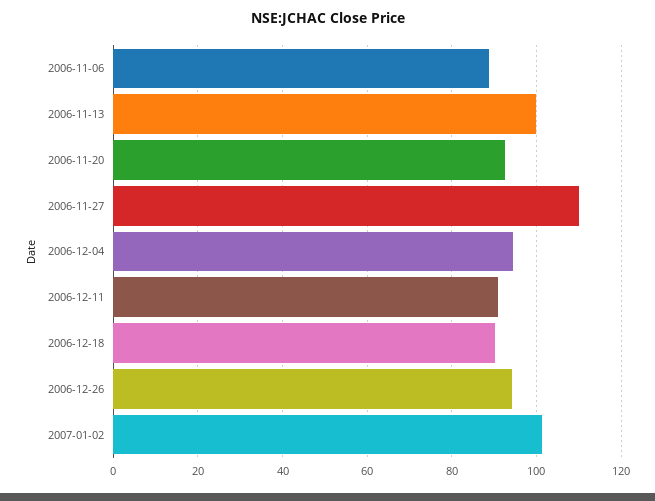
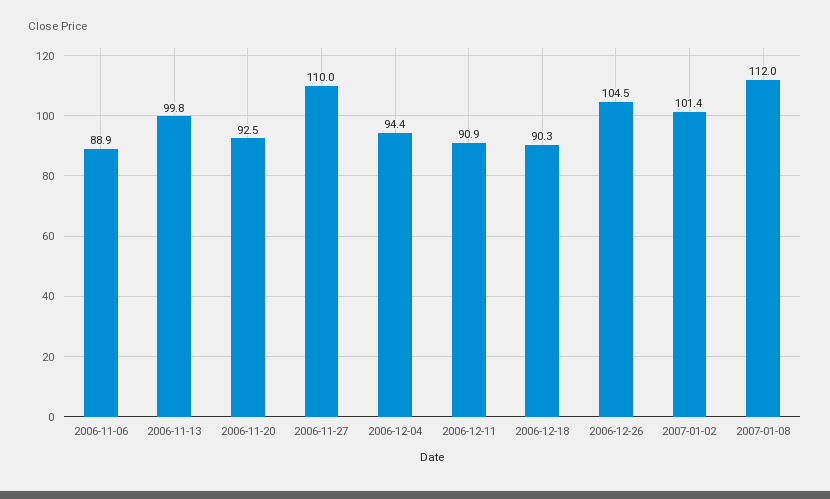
2006-12-26: 94 -> 104.5
2007-01-08: none -> 112

